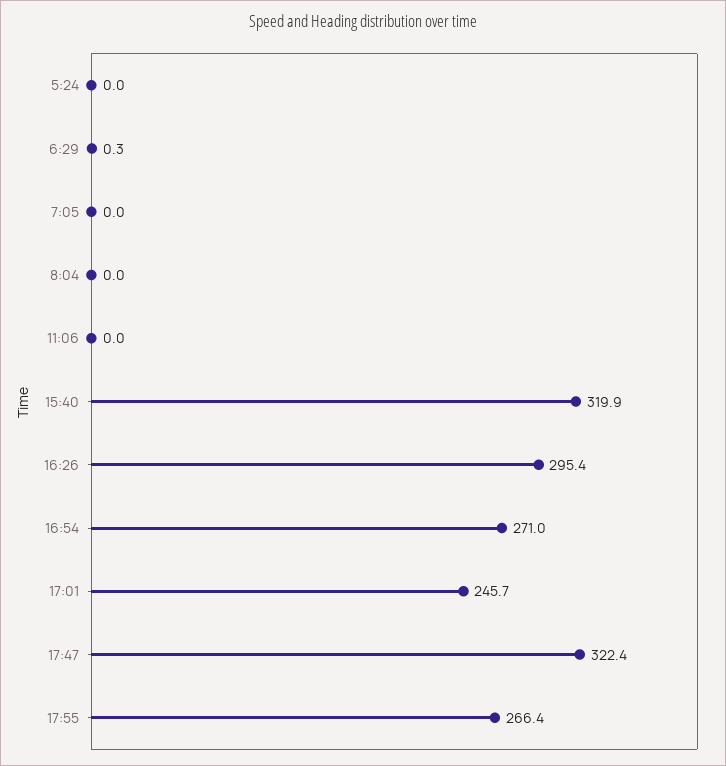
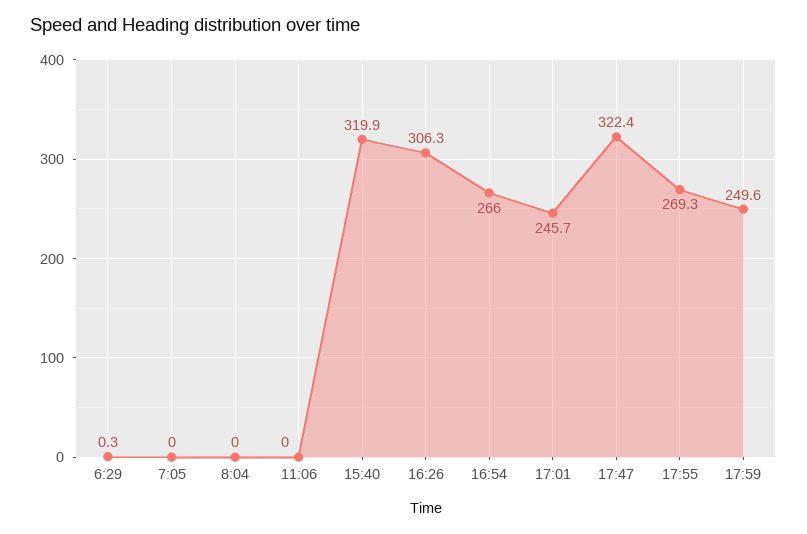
5:24: 0 -> none
16:26: 295.4 -> 306.3
16:54: 271 -> 266
17:55: 266.4 -> 269.3
17:59: none -> 249.6

